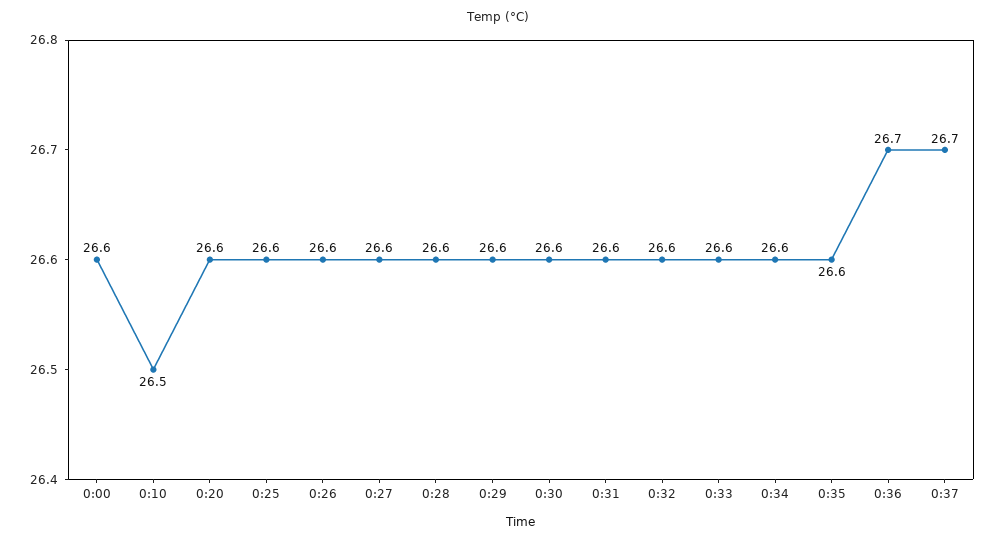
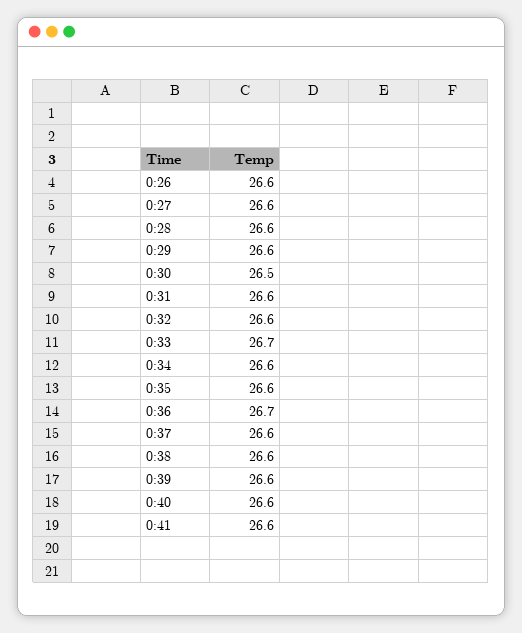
0:00: 26.6 -> none
0:10: 26.5 -> none
0:20: 26.6 -> none
0:25: 26.6 -> none
0:30: 26.6 -> 26.5
0:33: 26.6 -> 26.7
0:37: 26.7 -> 26.6
0:38: none -> 26.6
0:39: none -> 26.6
0:40: none -> 26.6
0:41: none -> 26.6

